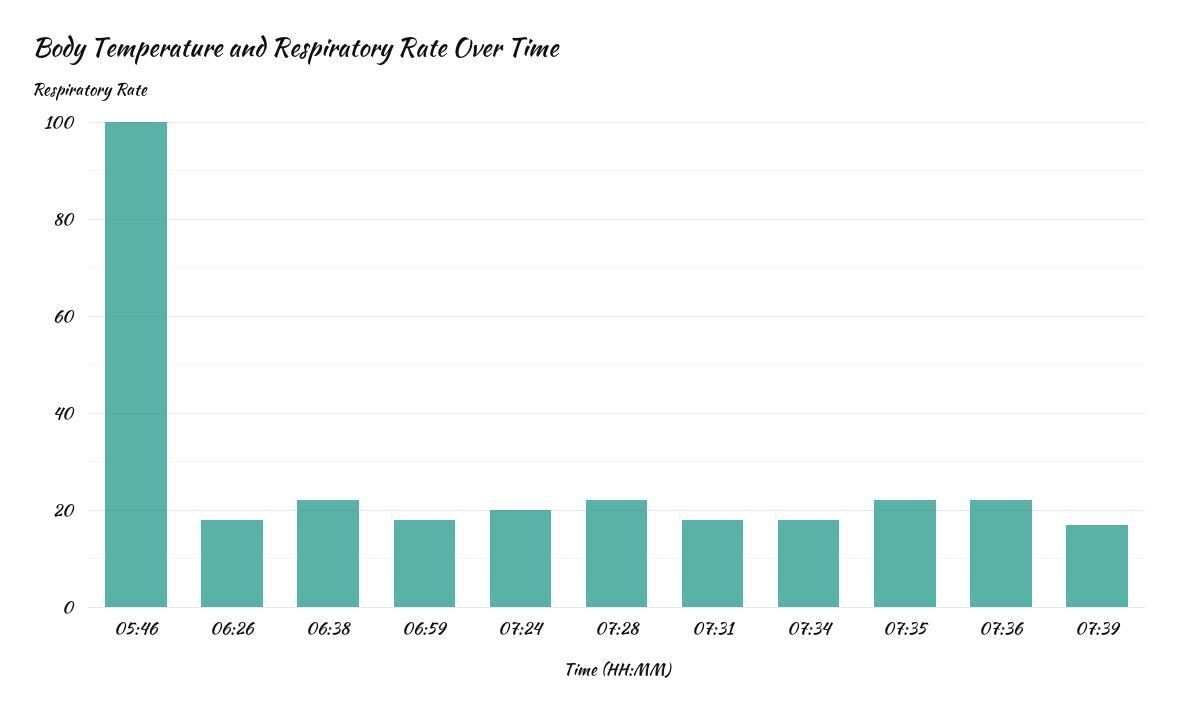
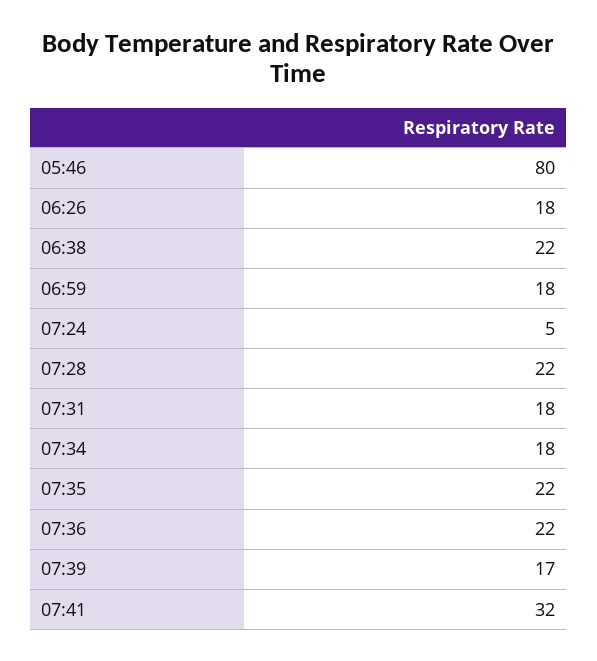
05:46: 100 -> 80
07:24: 20 -> 5
07:41: none -> 32

